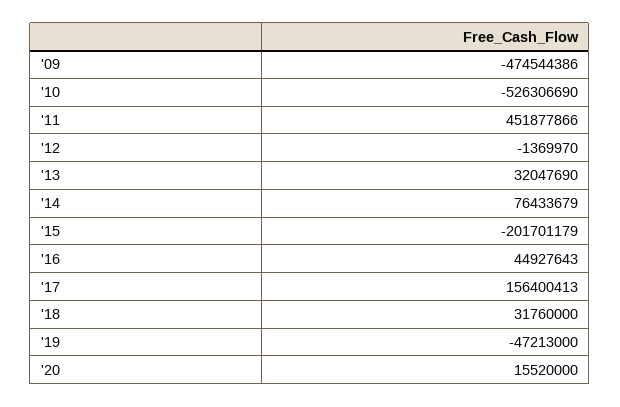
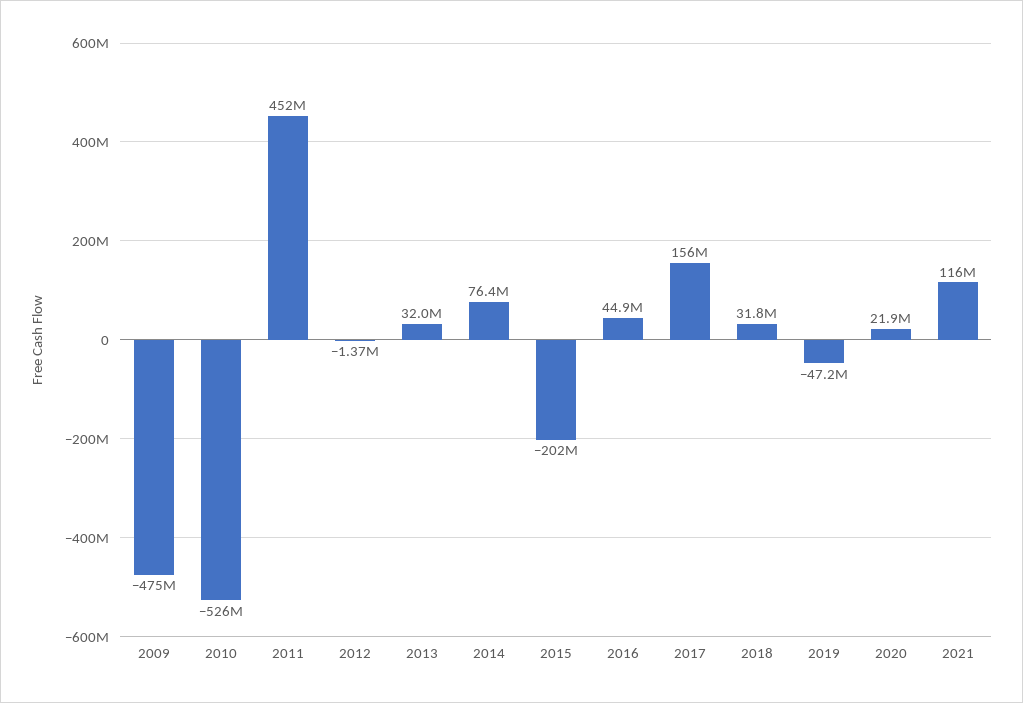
'20: 15520000 -> 21900000
2021: none -> 116000000

